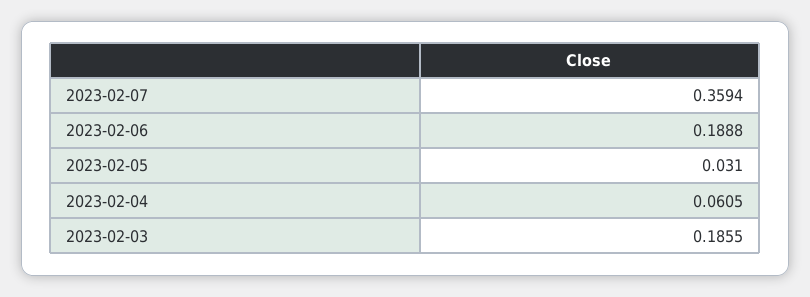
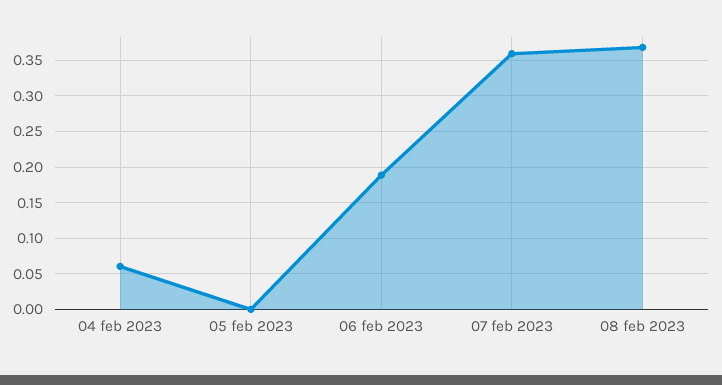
2023-02-05: 0.031 -> 0
2023-02-03: 0.1855 -> none
08 feb 2023: none -> 0.37

